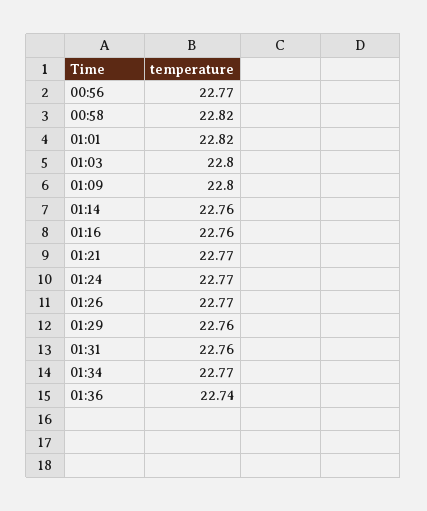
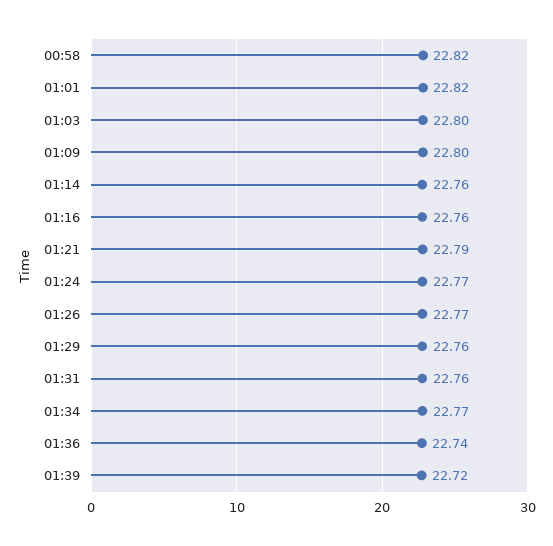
00:56: 22.77 -> none
01:21: 22.77 -> 22.79
01:39: none -> 22.72

